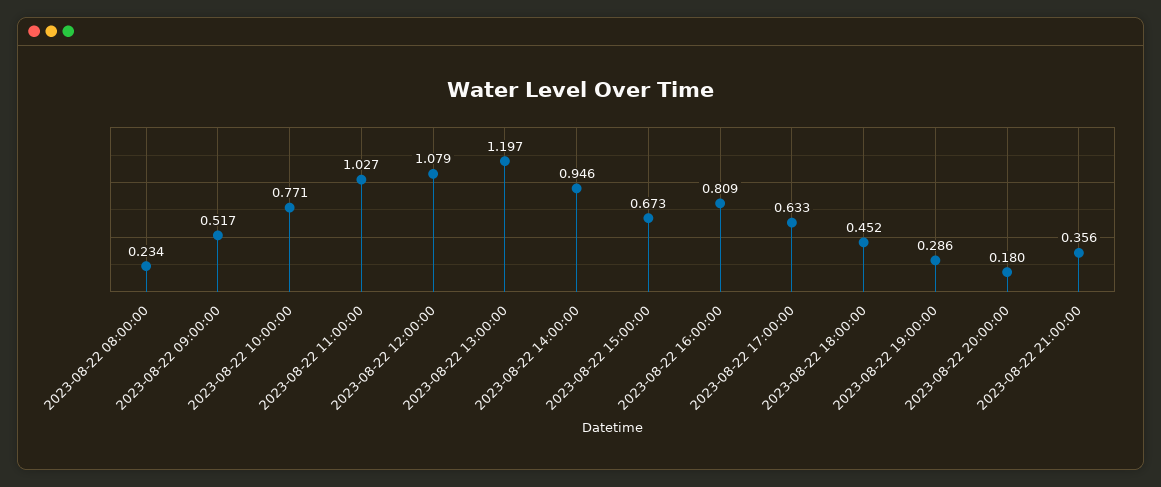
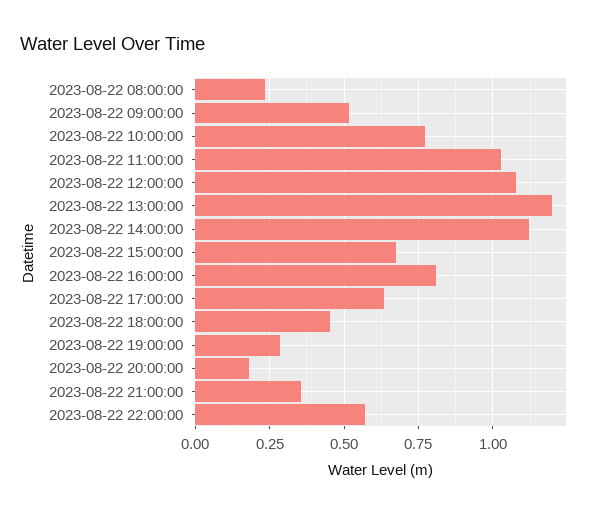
2023-08-22 14:00:00: 0.946 -> 1.125
2023-08-22 22:00:00: none -> 0.575

